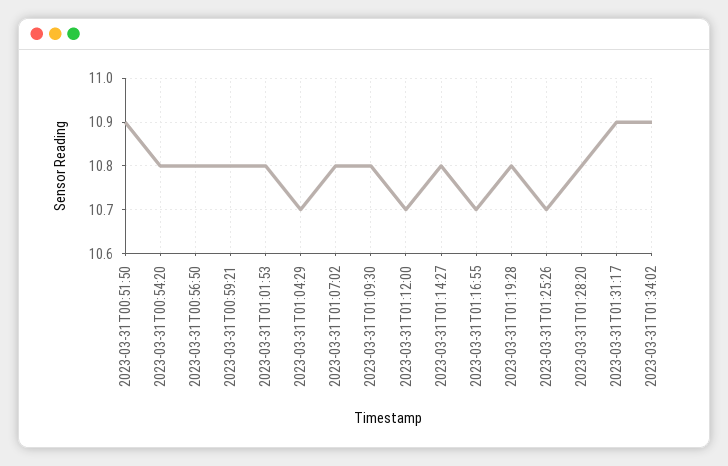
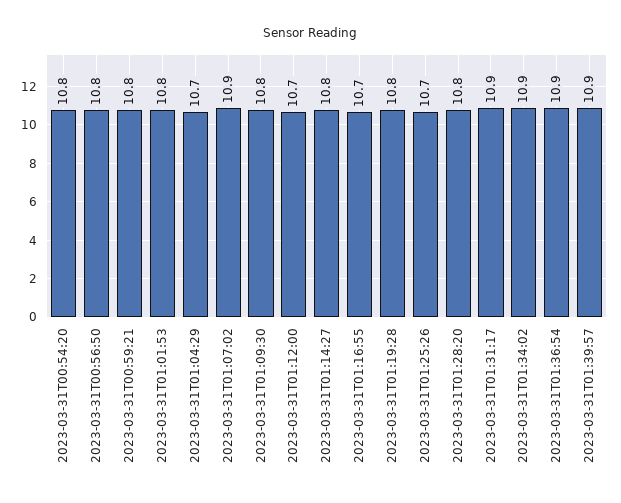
2023-03-31T00:51:50: 10.9 -> none
2023-03-31T01:07:02: 10.8 -> 10.9
2023-03-31T01:36:54: none -> 10.9
2023-03-31T01:39:57: none -> 10.9

